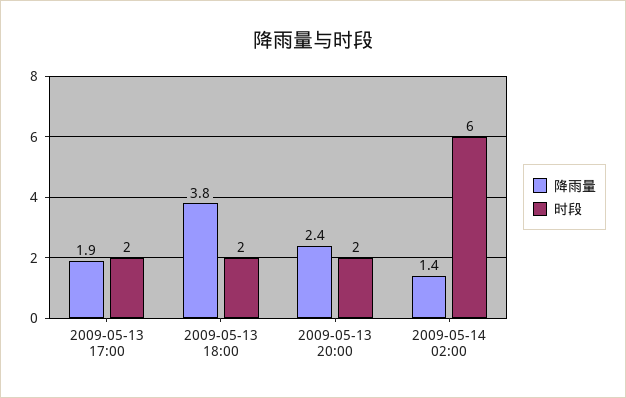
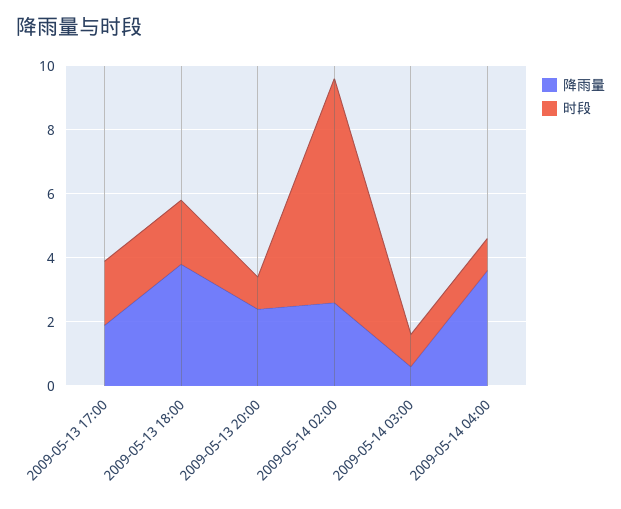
时段, 2009-05-13 20:00: 2 -> 1
降雨量, 2009-05-14 02:00: 1.4 -> 2.5
时段, 2009-05-14 02:00: 6 -> 7
降雨量, 2009-05-14 03:00: none -> 0.5
时段, 2009-05-14 03:00: none -> 1
降雨量, 2009-05-14 04:00: none -> 3.5
时段, 2009-05-14 04:00: none -> 1

